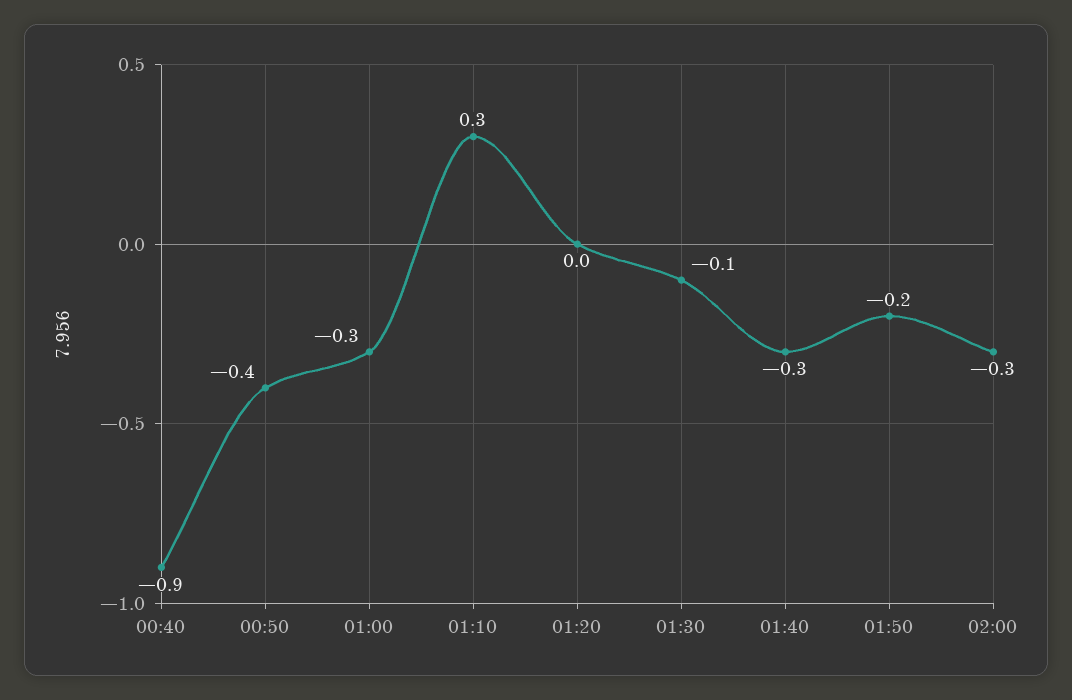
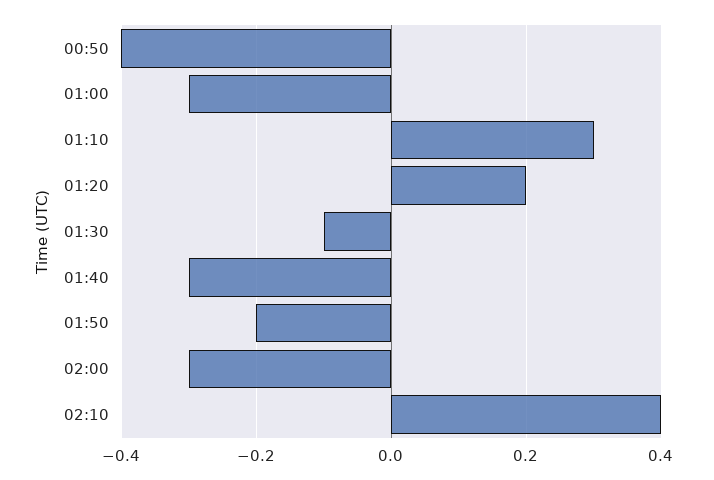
00:40: -0.9 -> none
01:20: 0 -> 0.2
02:10: none -> 0.4

